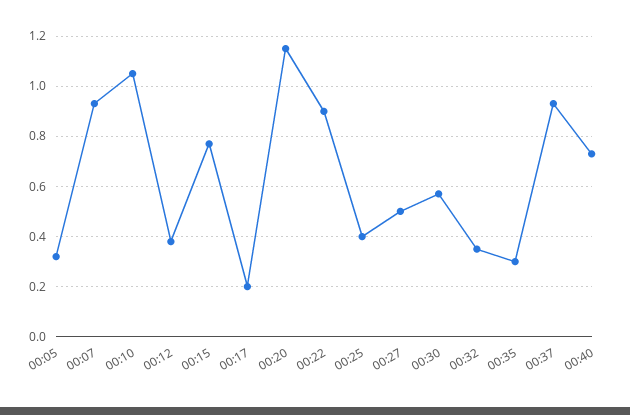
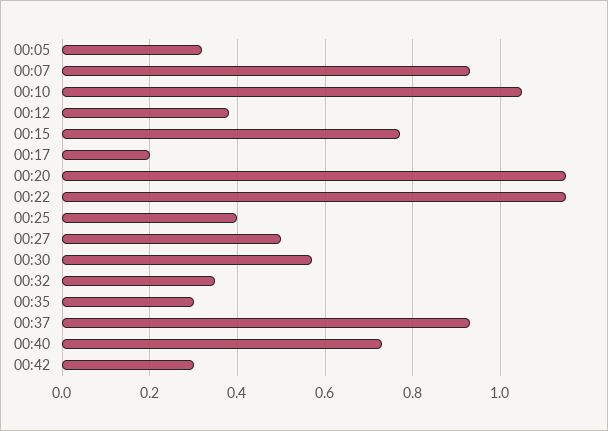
00:22: 0.9 -> 1.15
00:42: none -> 0.3

